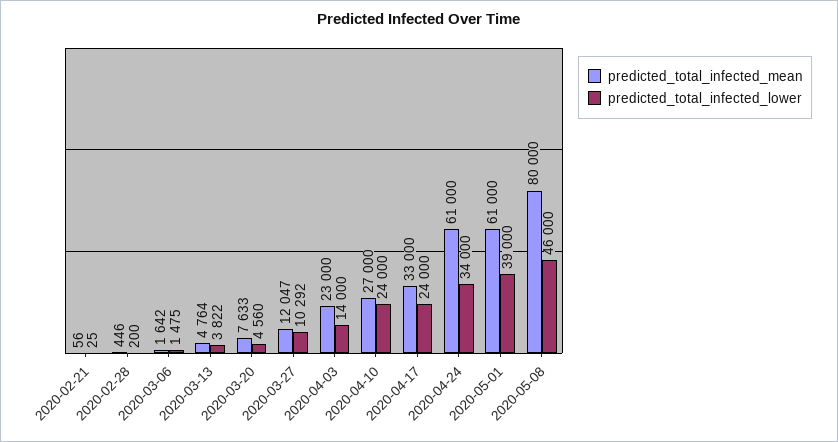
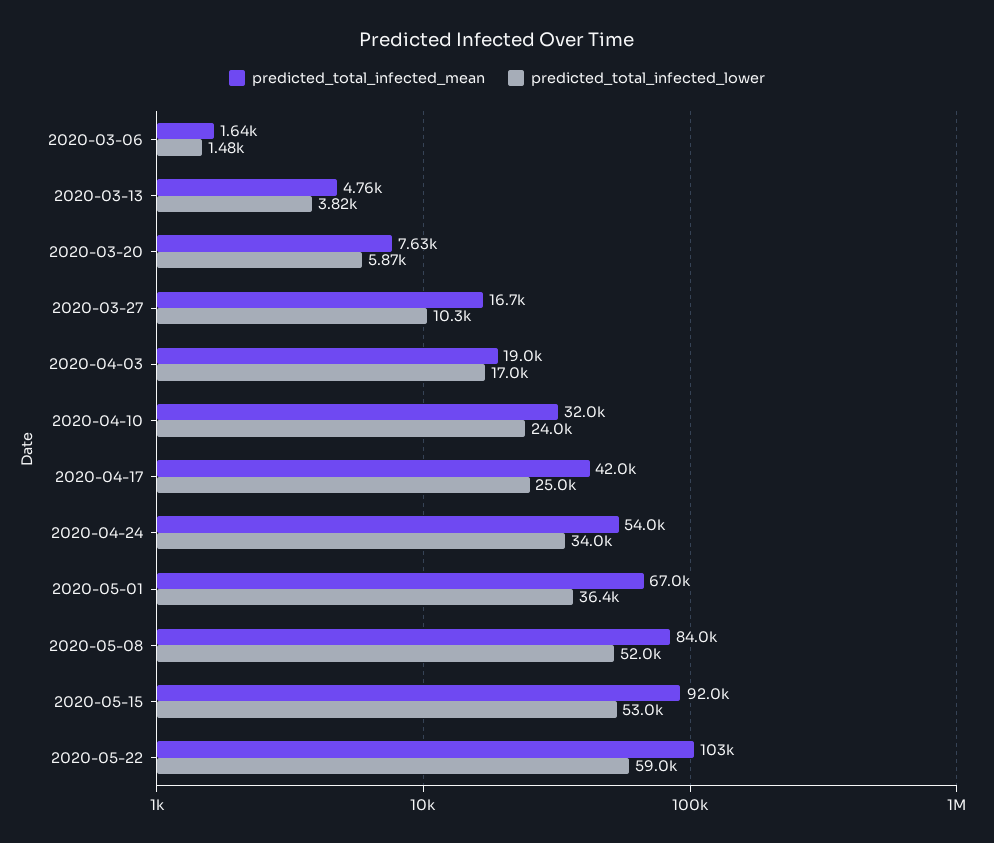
predicted_total_infected_mean, 2020-02-21: 56 -> none
predicted_total_infected_lower, 2020-02-21: 25 -> none
predicted_total_infected_mean, 2020-02-28: 446 -> none
predicted_total_infected_lower, 2020-02-28: 200 -> none
predicted_total_infected_lower, 2020-03-20: 4560 -> 5870
predicted_total_infected_mean, 2020-03-27: 12047 -> 16700
predicted_total_infected_mean, 2020-04-03: 23000 -> 19000
predicted_total_infected_lower, 2020-04-03: 14000 -> 17000
predicted_total_infected_mean, 2020-04-10: 27000 -> 32000
predicted_total_infected_mean, 2020-04-17: 33000 -> 42000
predicted_total_infected_lower, 2020-04-17: 24000 -> 25000
predicted_total_infected_mean, 2020-04-24: 61000 -> 54000
predicted_total_infected_mean, 2020-05-01: 61000 -> 67000
predicted_total_infected_lower, 2020-05-01: 39000 -> 36400
predicted_total_infected_mean, 2020-05-08: 80000 -> 84000
predicted_total_infected_lower, 2020-05-08: 46000 -> 52000
predicted_total_infected_mean, 2020-05-15: none -> 92000
predicted_total_infected_lower, 2020-05-15: none -> 53000
predicted_total_infected_mean, 2020-05-22: none -> 103000
predicted_total_infected_lower, 2020-05-22: none -> 59000

